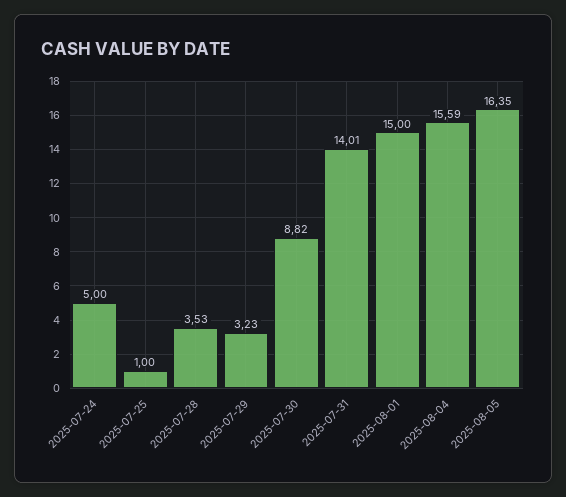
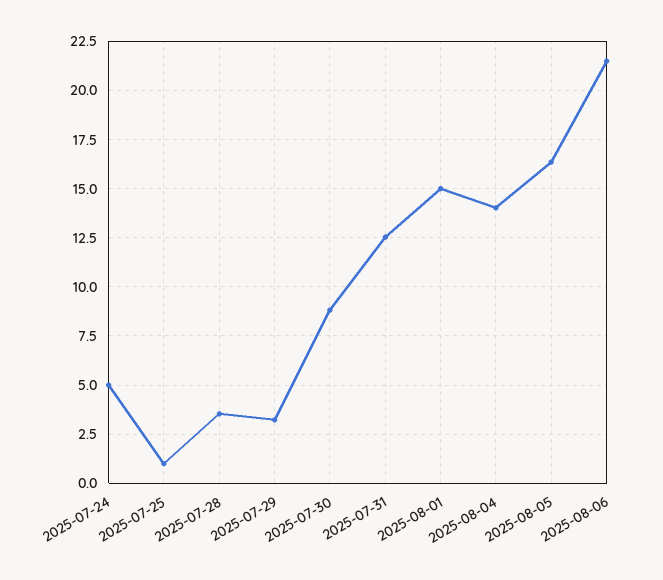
2025-07-31: 14.01 -> 12.5
2025-08-04: 15.59 -> 14
2025-08-06: none -> 21.5

